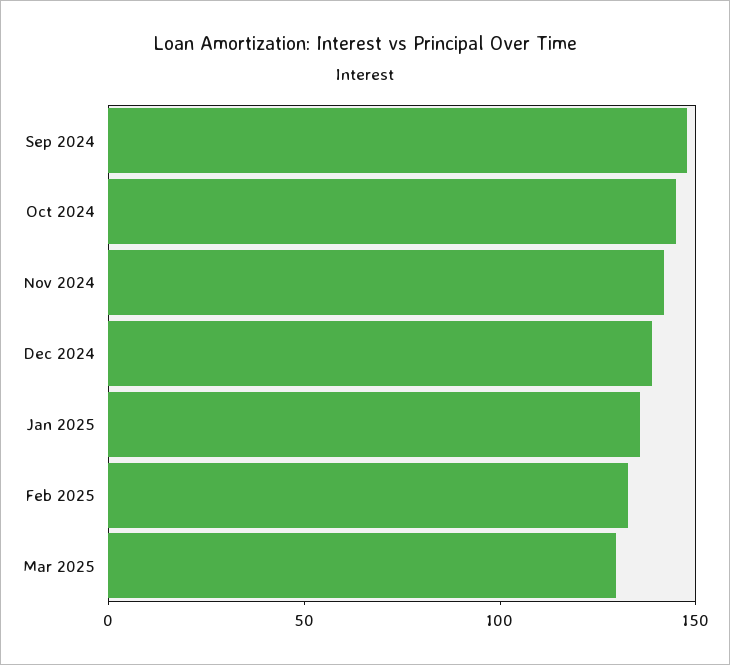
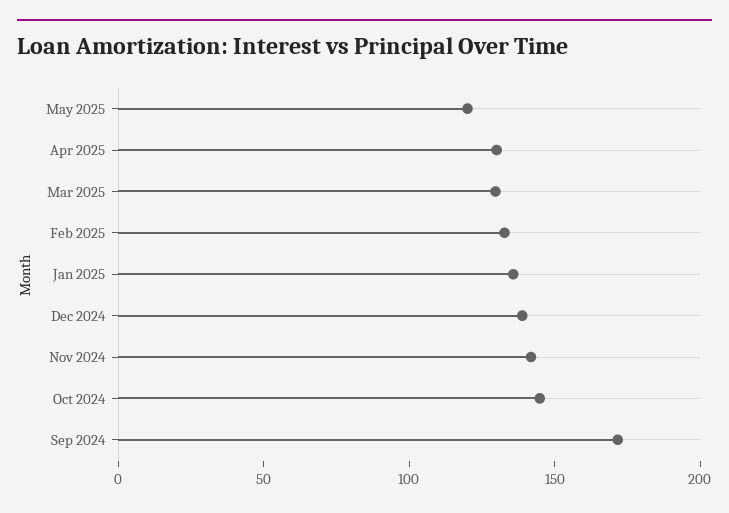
Sep 2024: 150 -> 170
May 2025: none -> 120
Apr 2025: none -> 130

